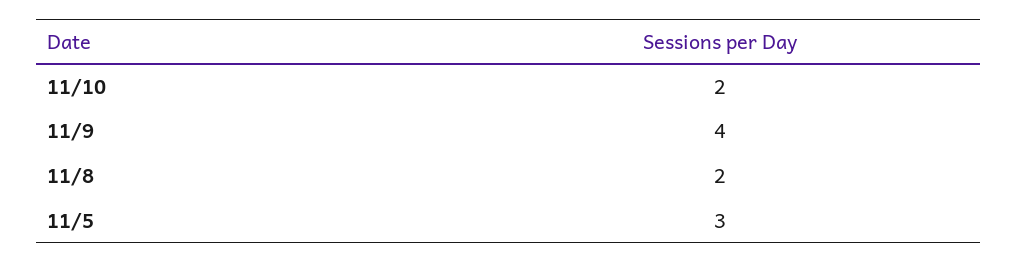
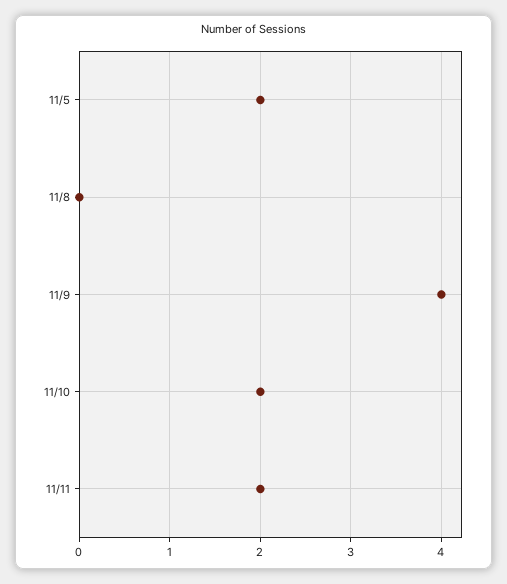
11/8: 2 -> 0
11/5: 3 -> 2
11/11: none -> 2

